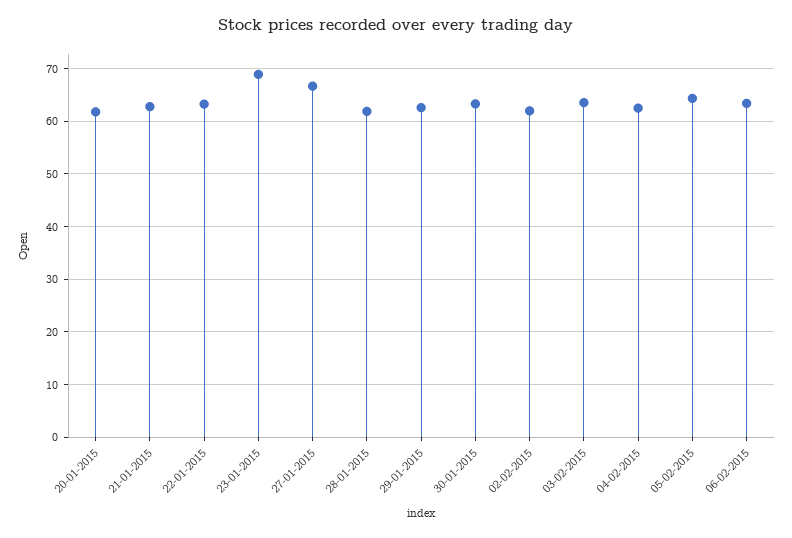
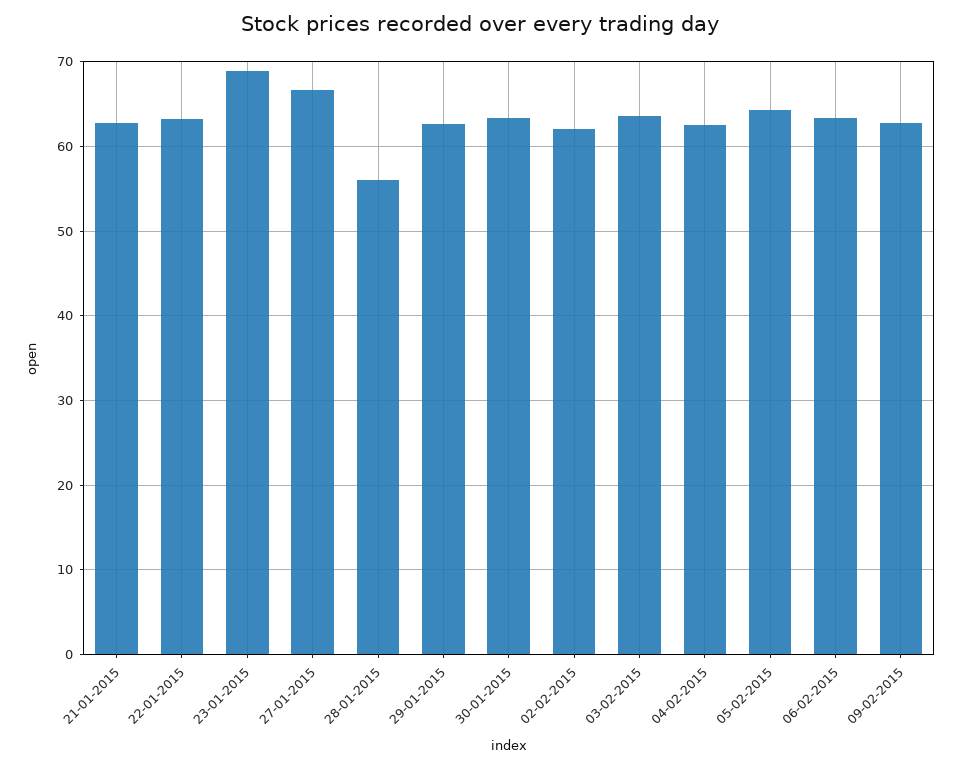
20-01-2015: 62 -> none
28-01-2015: 62 -> 56
09-02-2015: none -> 63

